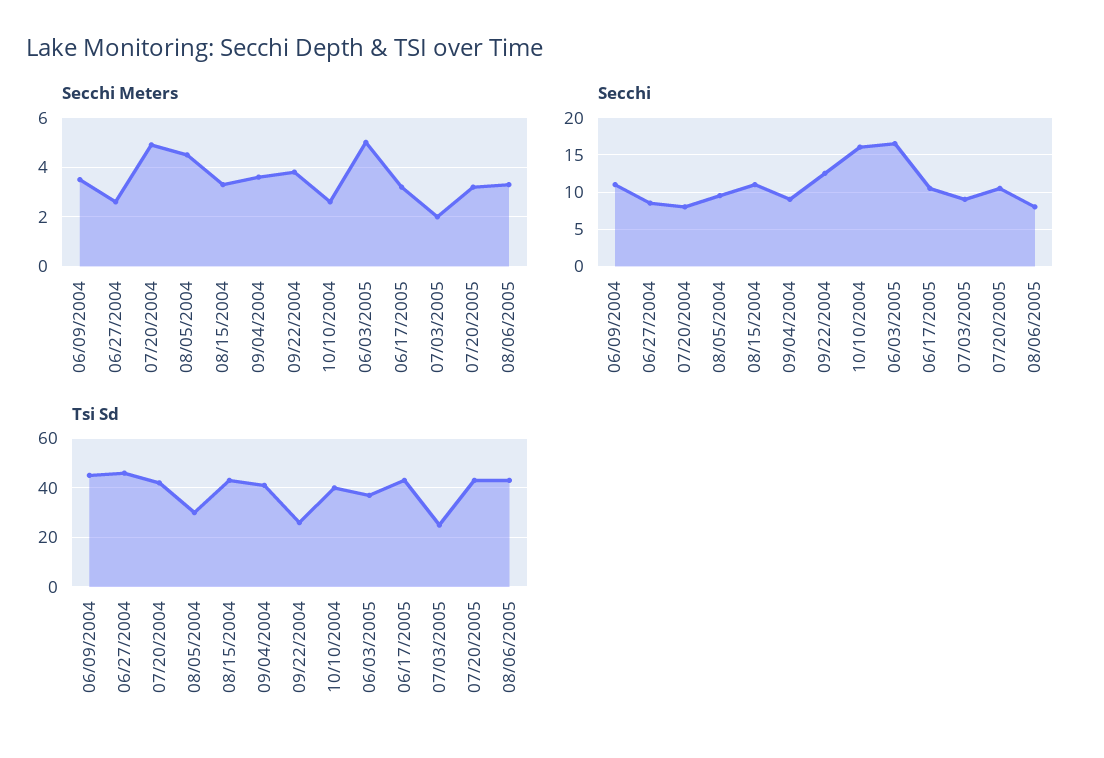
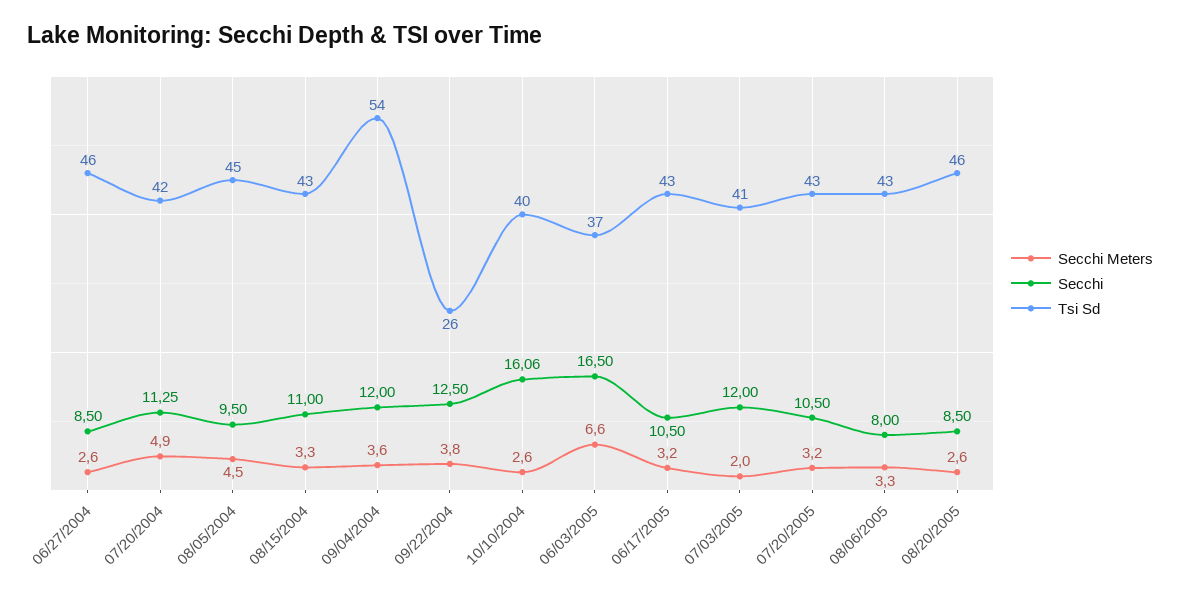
Secchi Meters, 06/09/2004: 3.5 -> none
Secchi Meters, 06/03/2005: 5 -> 6.6
Secchi, 06/09/2004: 11 -> none
Secchi, 07/20/2004: 8 -> 11.25
Secchi, 09/04/2004: 9 -> 12
Secchi, 07/03/2005: 9 -> 12
Tsi Sd, 06/09/2004: 45 -> none
Tsi Sd, 08/05/2004: 30 -> 45
Tsi Sd, 09/04/2004: 40 -> 54
Tsi Sd, 07/03/2005: 25 -> 41
Secchi Meters, 08/20/2005: none -> 2.6
Secchi, 08/20/2005: none -> 8.5
Tsi Sd, 08/20/2005: none -> 46

